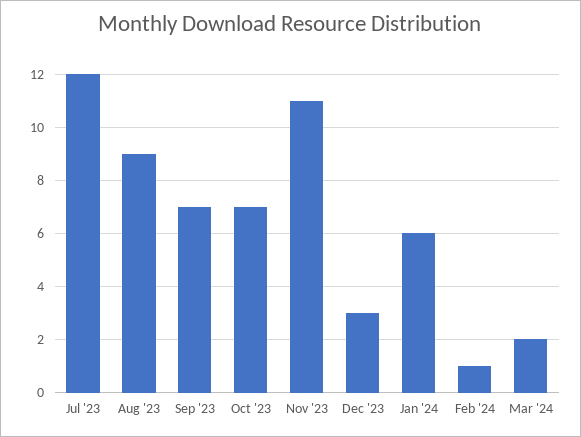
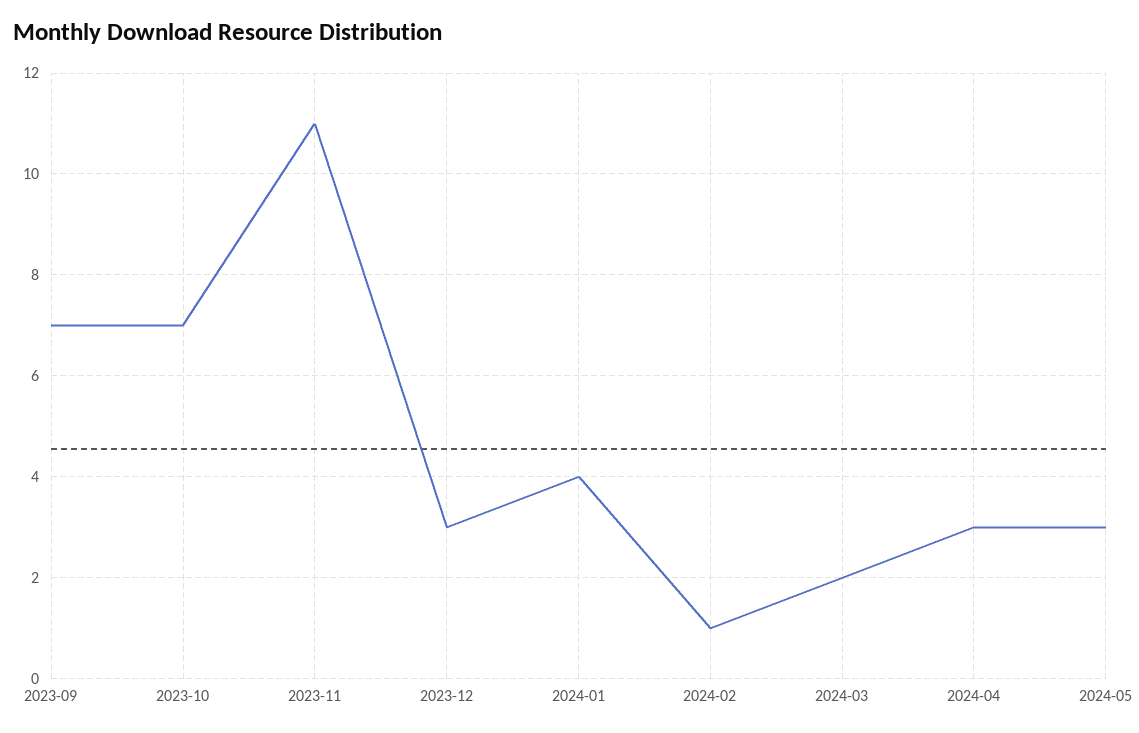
Jul '23: 12 -> none
Aug '23: 9 -> none
Jan '24: 6 -> 4
2024-04: none -> 3
2024-05: none -> 3

